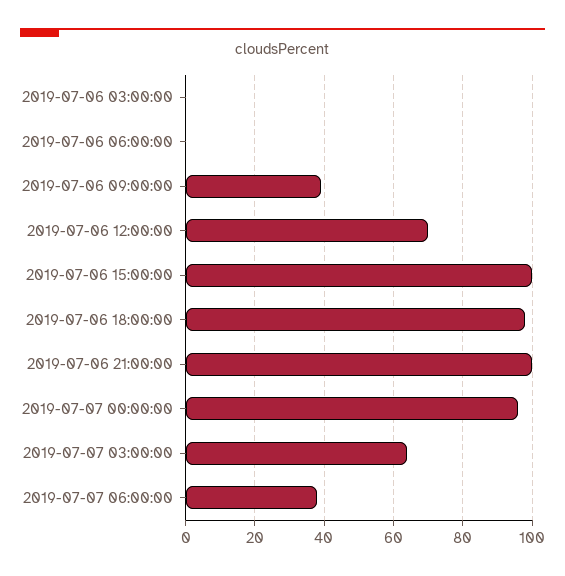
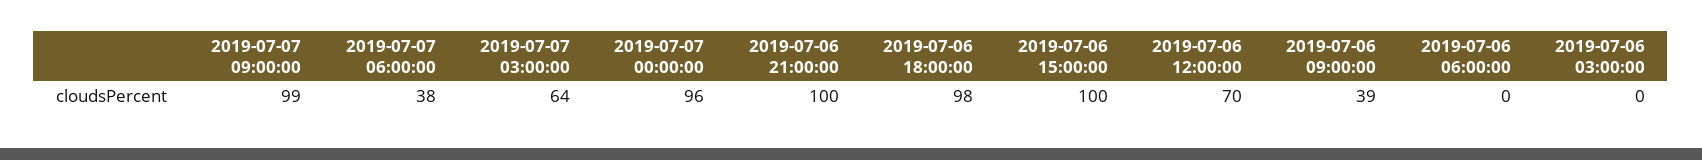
2019-07-07 09:00:00: none -> 99

